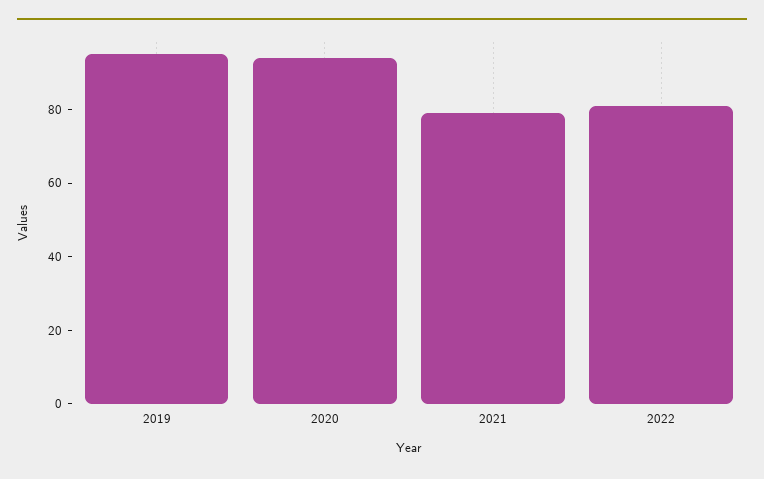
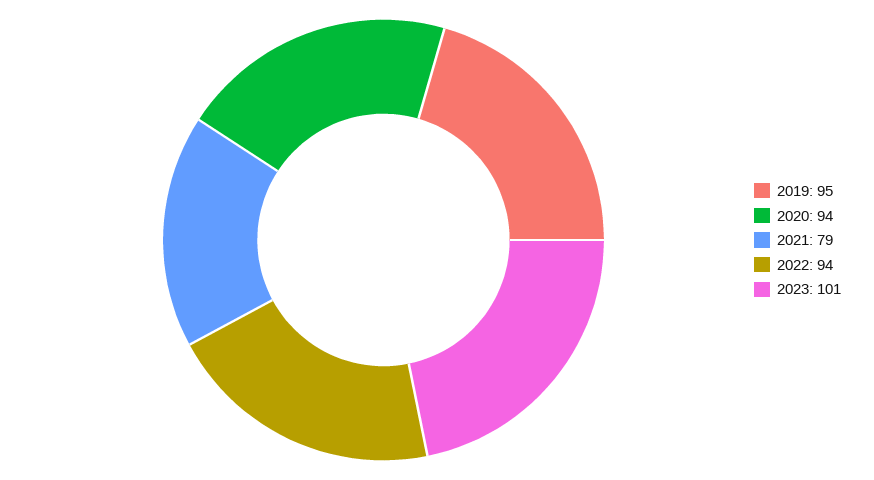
2022: 80 -> 94
2023: none -> 101

